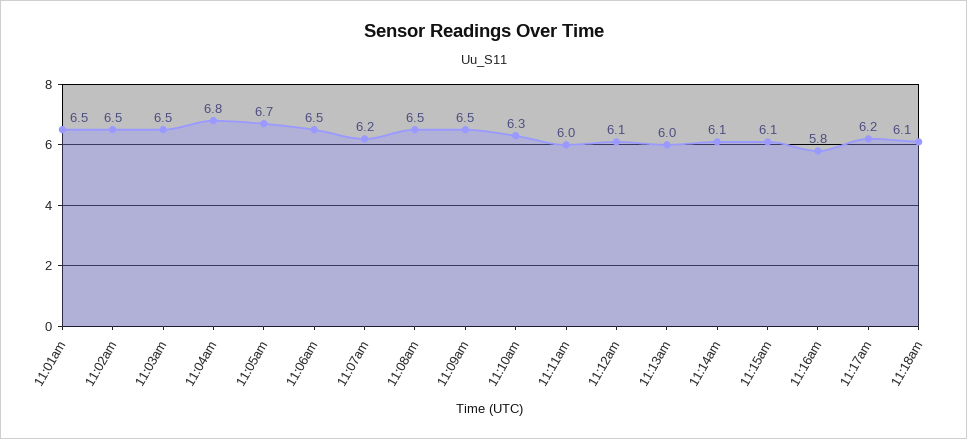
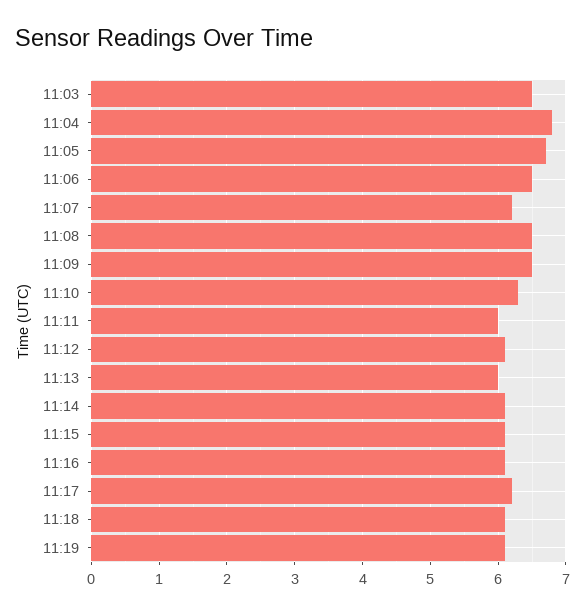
11:01am: 6.5 -> none
11:02am: 6.5 -> none
11:16am: 5.8 -> 6.1
11:19: none -> 6.1

